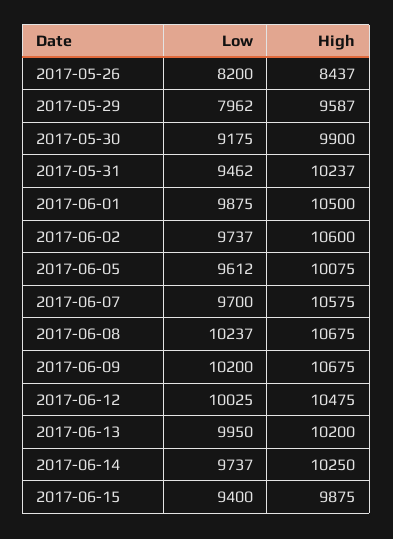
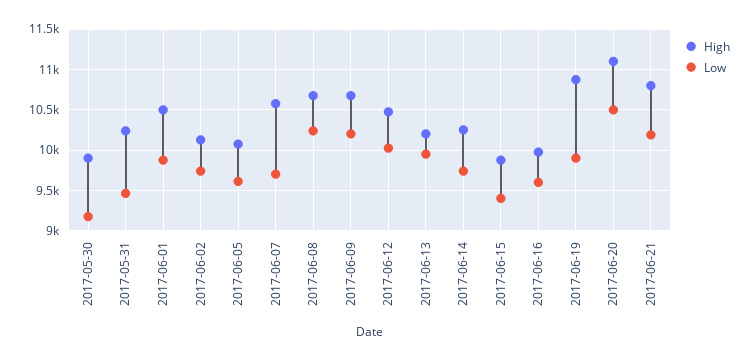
Low, 2017-05-26: 8200 -> none
High, 2017-05-26: 8437 -> none
Low, 2017-05-29: 7962 -> none
High, 2017-05-29: 9587 -> none
High, 2017-06-02: 10600 -> 10100
High, 2017-06-16: none -> 10000
Low, 2017-06-16: none -> 9600
High, 2017-06-19: none -> 10900
Low, 2017-06-19: none -> 9900
High, 2017-06-20: none -> 11100
Low, 2017-06-20: none -> 10500
High, 2017-06-21: none -> 10800
Low, 2017-06-21: none -> 10200

